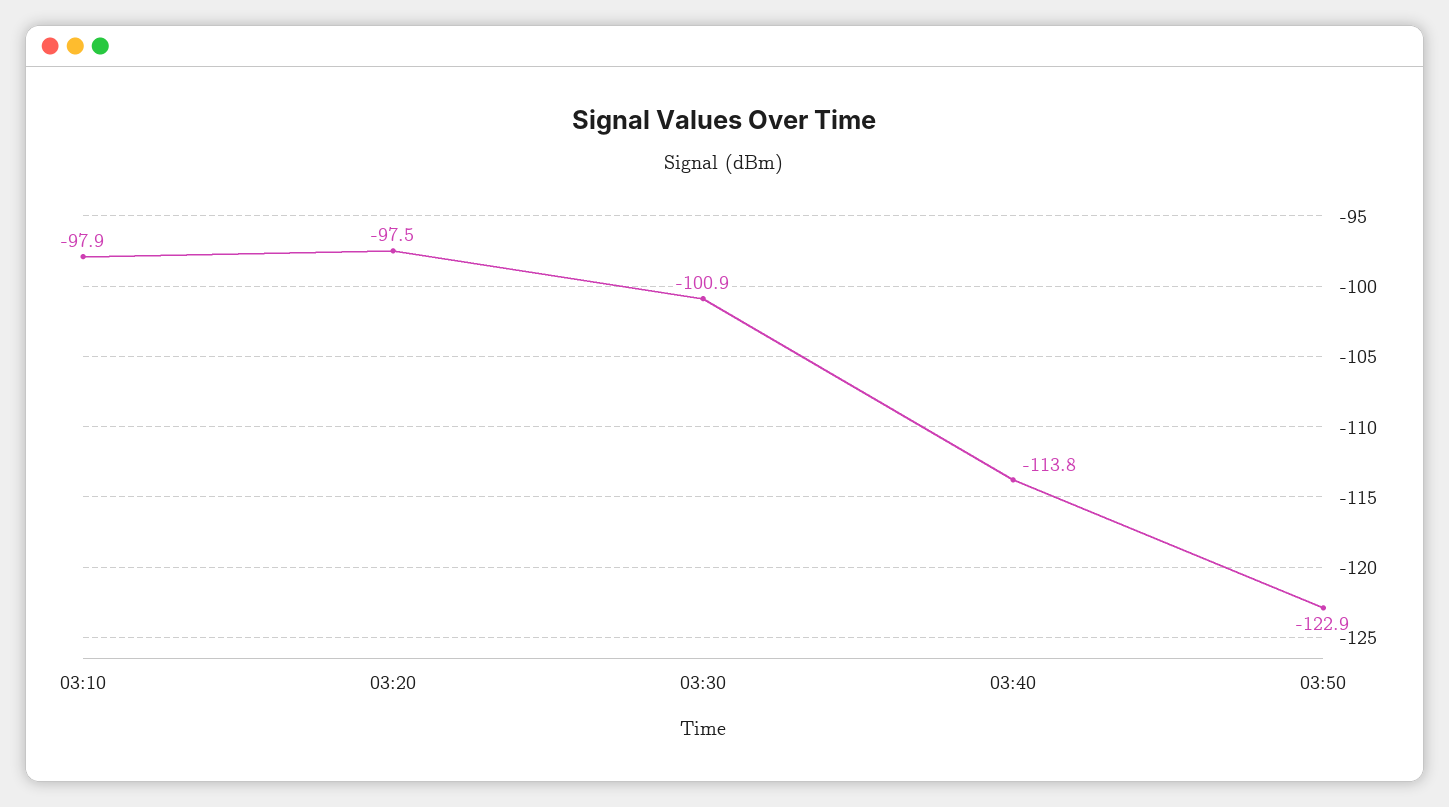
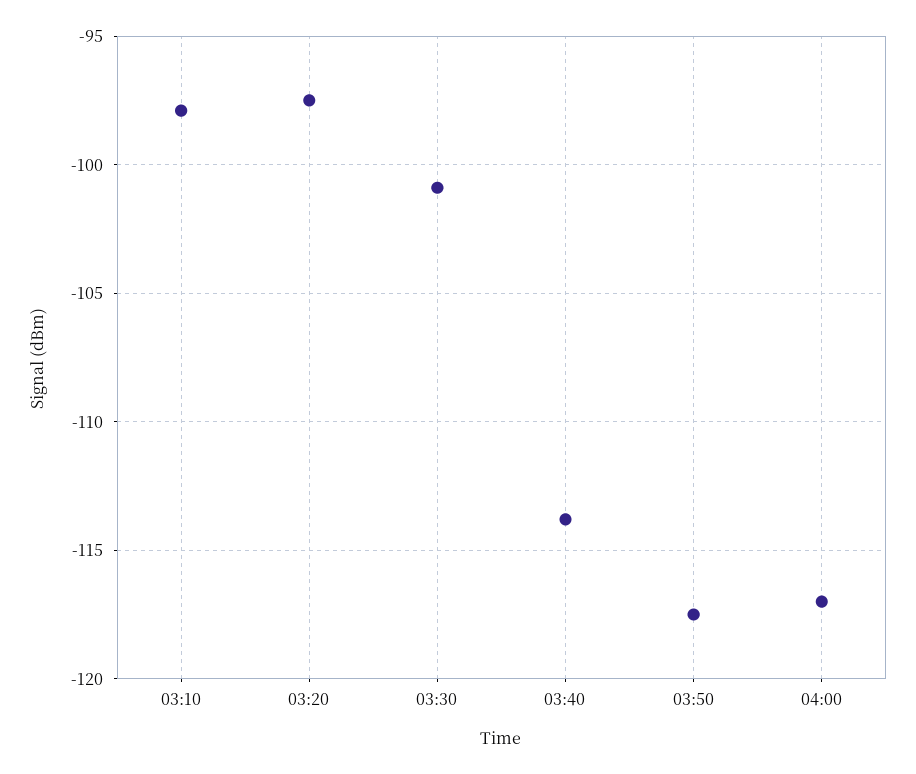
03:50: -122.9 -> -117.5
04:00: none -> -117

